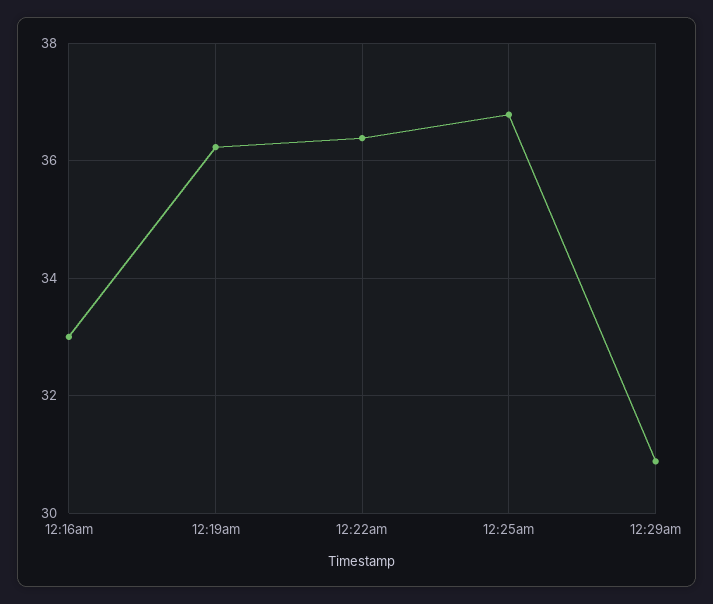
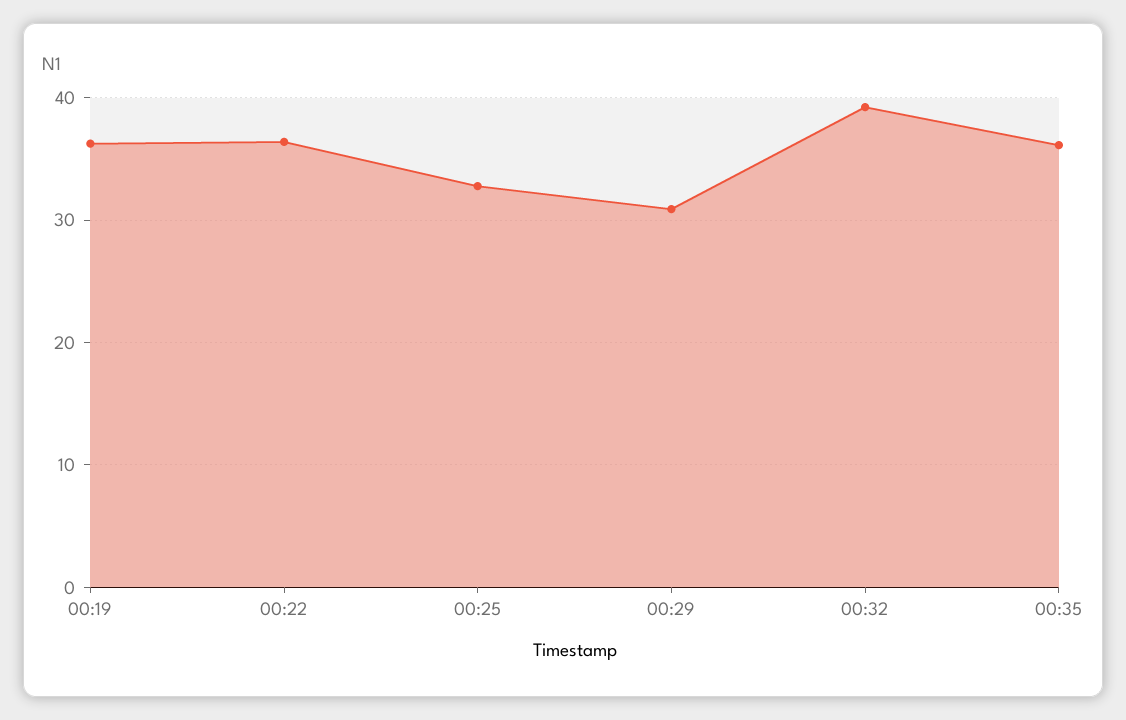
12:16am: 33 -> none
12:25am: 36.8 -> 33
00:32: none -> 39
00:35: none -> 36

